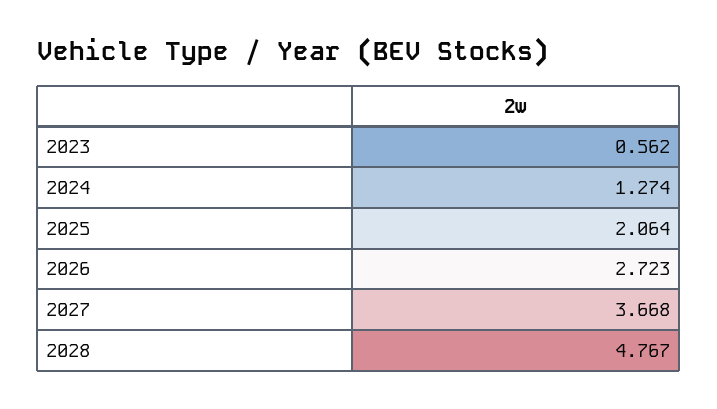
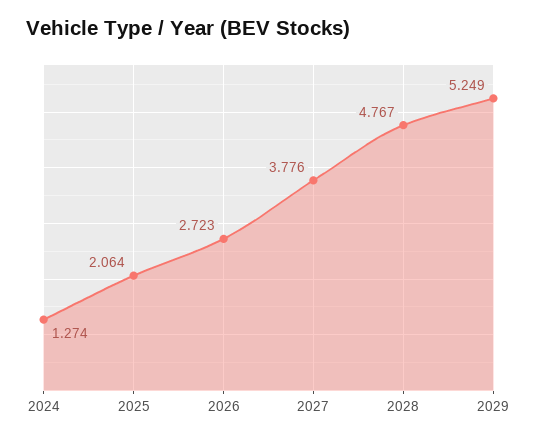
2023: 0.562 -> none
2027: 3.668 -> 3.776
2029: none -> 5.249

